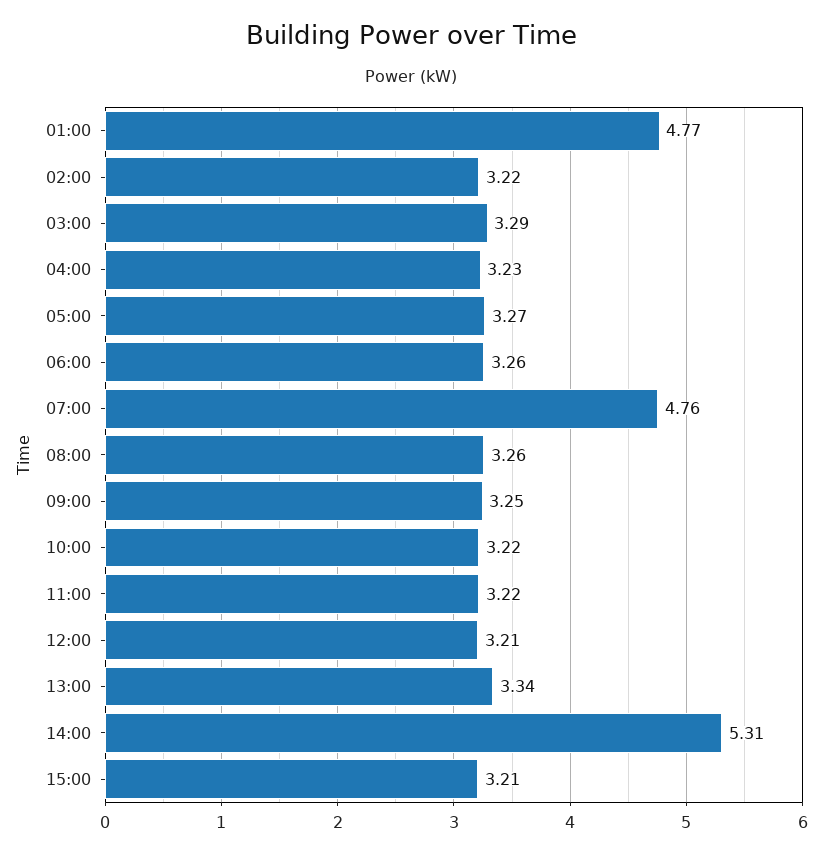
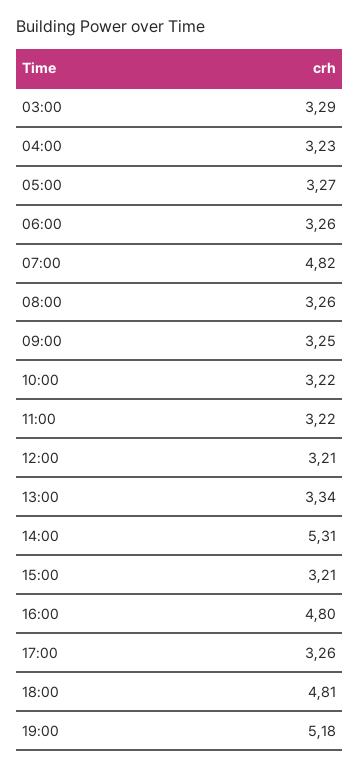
01:00: 4.77 -> none
02:00: 3.22 -> none
07:00: 4.76 -> 4.82
16:00: none -> 4.8
17:00: none -> 3.26
18:00: none -> 4.81
19:00: none -> 5.18

